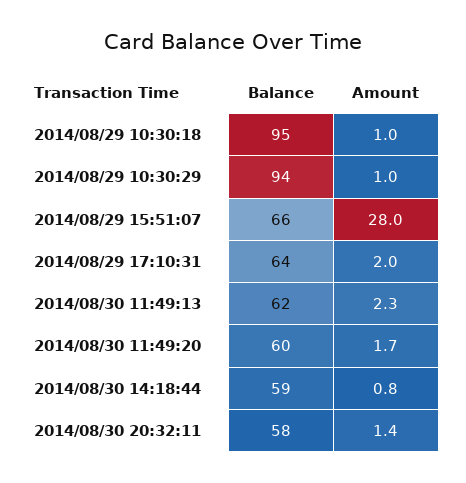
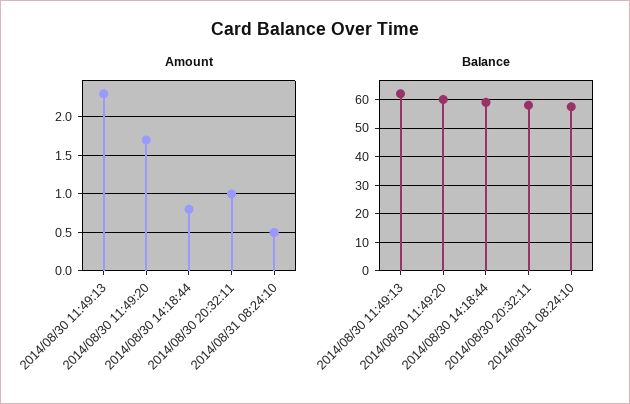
Balance, 2014/08/29 10:30:18: 95 -> none
Amount, 2014/08/29 10:30:18: 1 -> none
Balance, 2014/08/29 10:30:29: 94 -> none
Amount, 2014/08/29 10:30:29: 1 -> none
Balance, 2014/08/29 15:51:07: 66 -> none
Amount, 2014/08/29 15:51:07: 28 -> none
Balance, 2014/08/29 17:10:31: 64 -> none
Amount, 2014/08/29 17:10:31: 2 -> none
Amount, 2014/08/30 20:32:11: 1.4 -> 1
Amount, 2014/08/31 08:24:10: none -> 0.5
Balance, 2014/08/31 08:24:10: none -> 57.5

